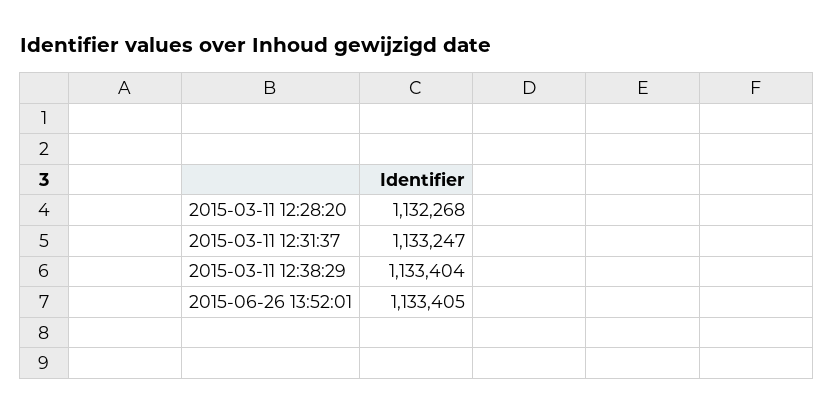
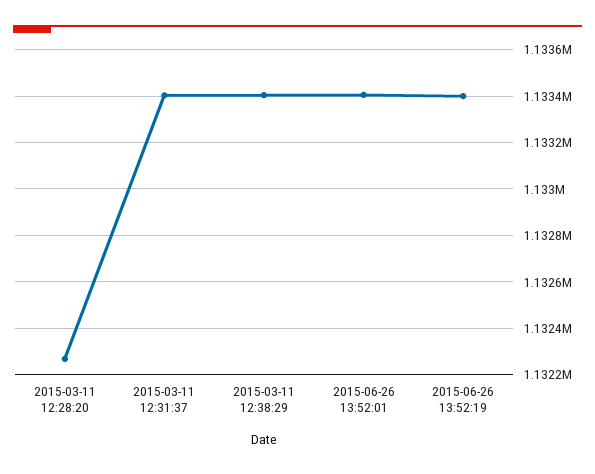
2015-03-11 12:31:37: 1133247 -> 1133400
2015-06-26 13:52:19: none -> 1133400

